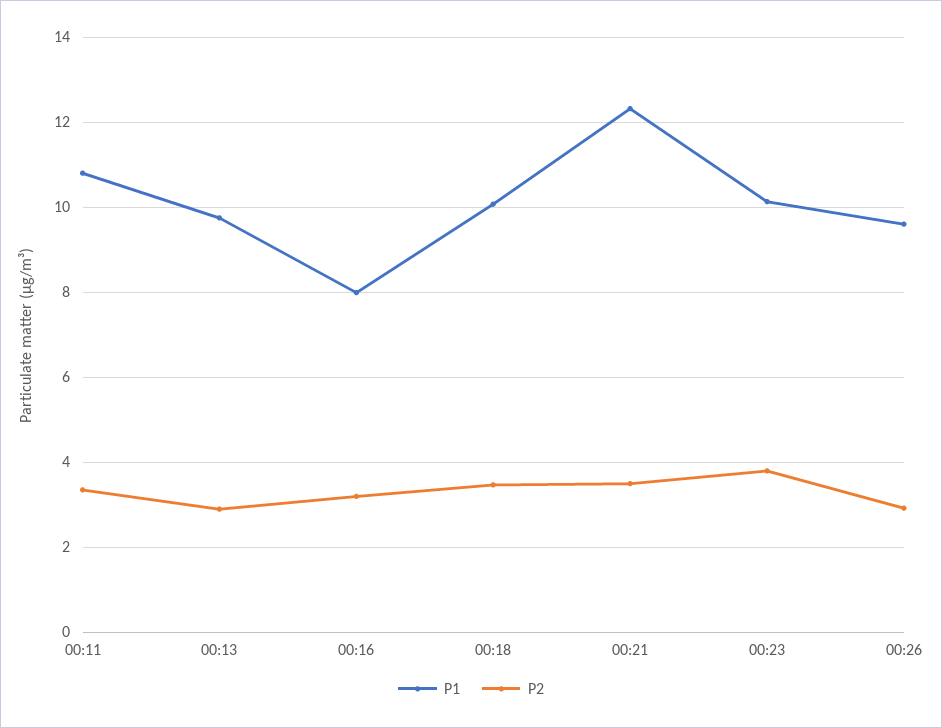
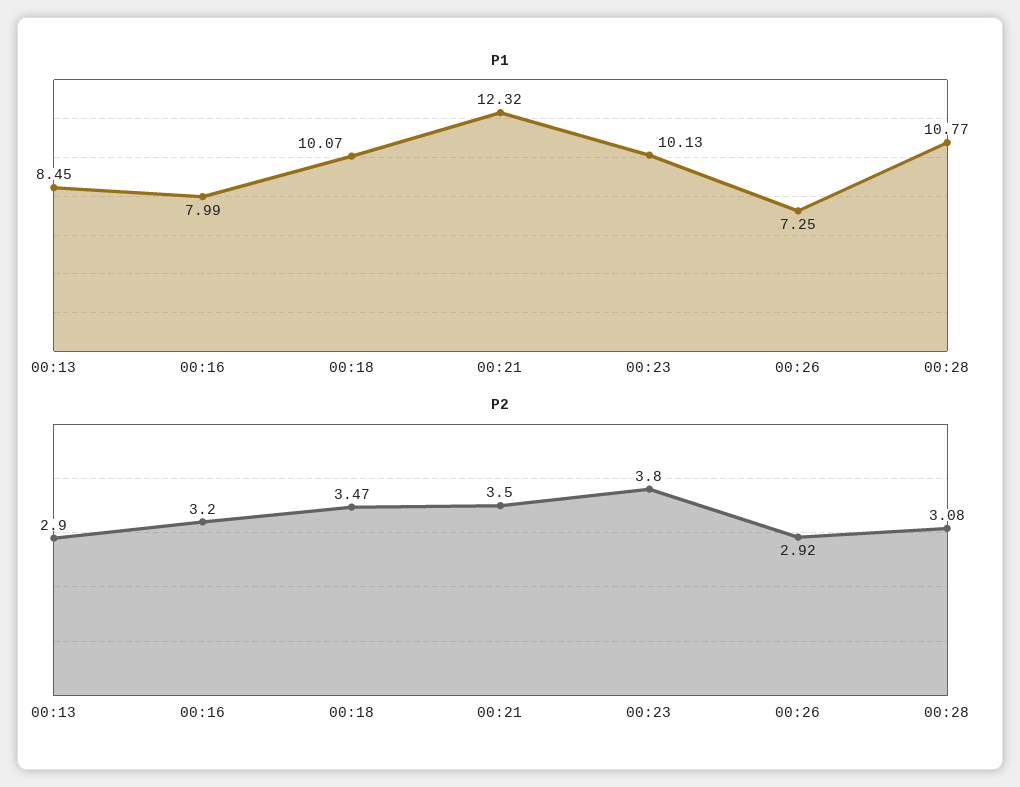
P1, 00:11: 10.8 -> none
P2, 00:11: 3.4 -> none
P1, 00:13: 9.8 -> 8.45
P1, 00:26: 9.6 -> 7.25
P1, 00:28: none -> 10.77
P2, 00:28: none -> 3.08

